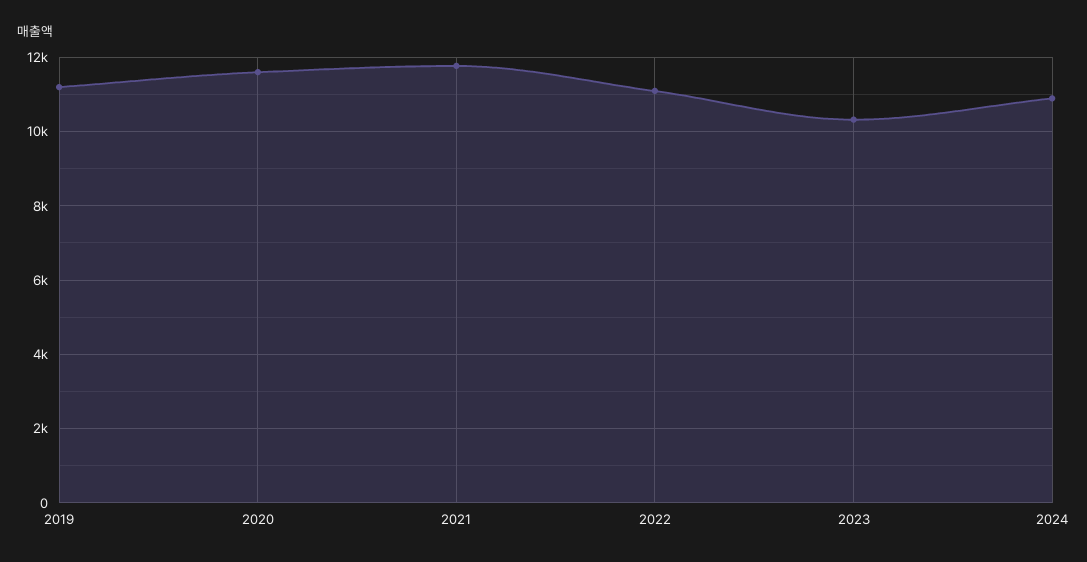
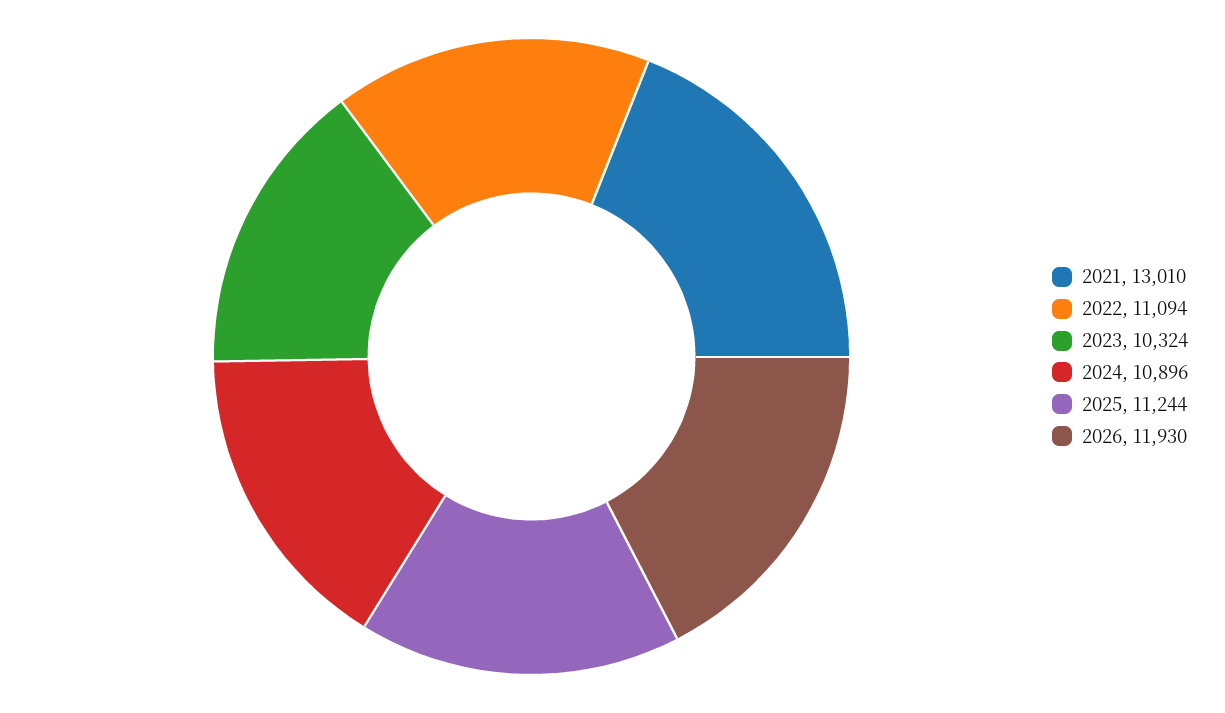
2019: 11200 -> none
2020: 11600 -> none
2021: 11800 -> 13010
2025: none -> 11244
2026: none -> 11930

